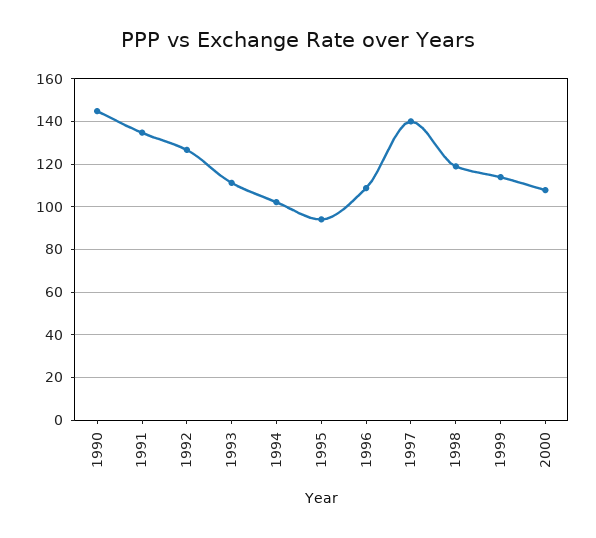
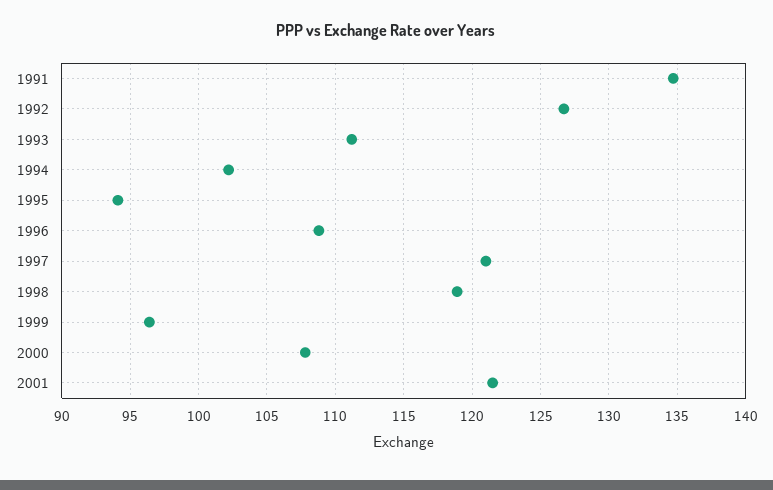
1990: 145 -> none
1997: 140 -> 121
1999: 115 -> 96.5
2001: none -> 121.5

